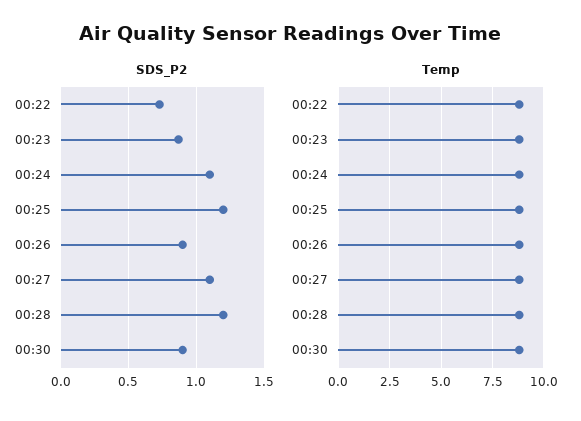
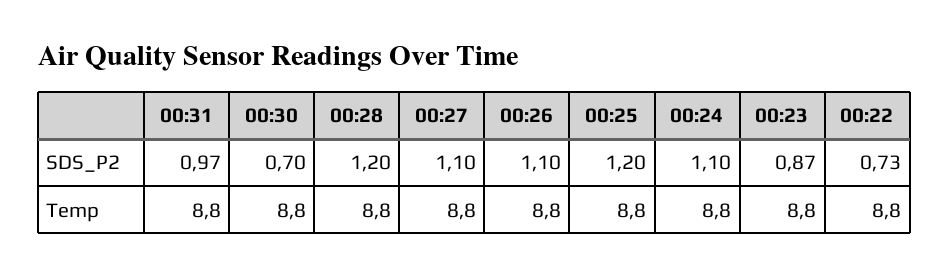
SDS_P2, 00:26: 0.9 -> 1.1
SDS_P2, 00:30: 0.9 -> 0.7
SDS_P2, 00:31: none -> 0.97
Temp, 00:31: none -> 8.8

